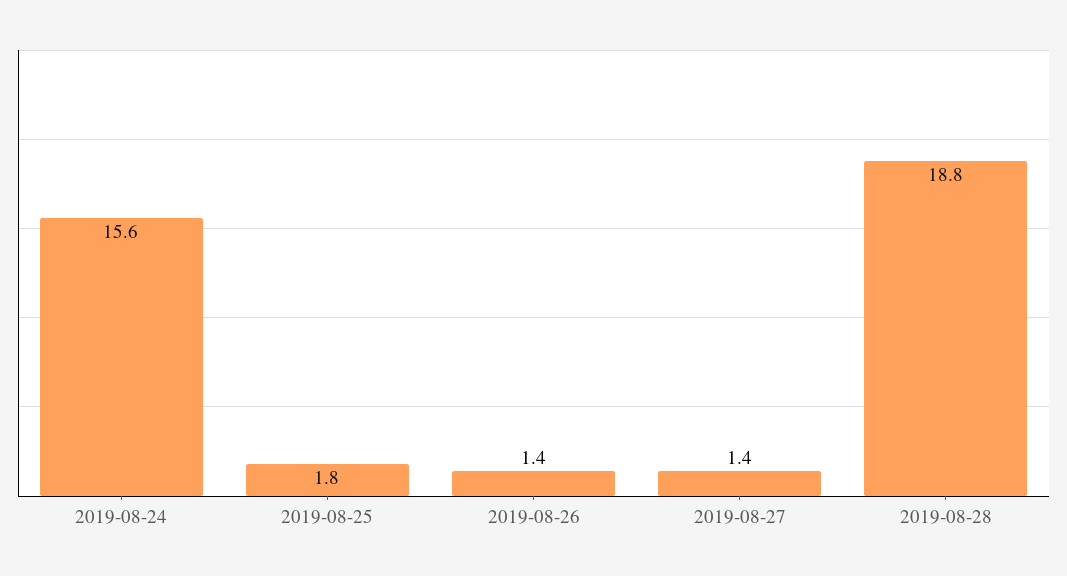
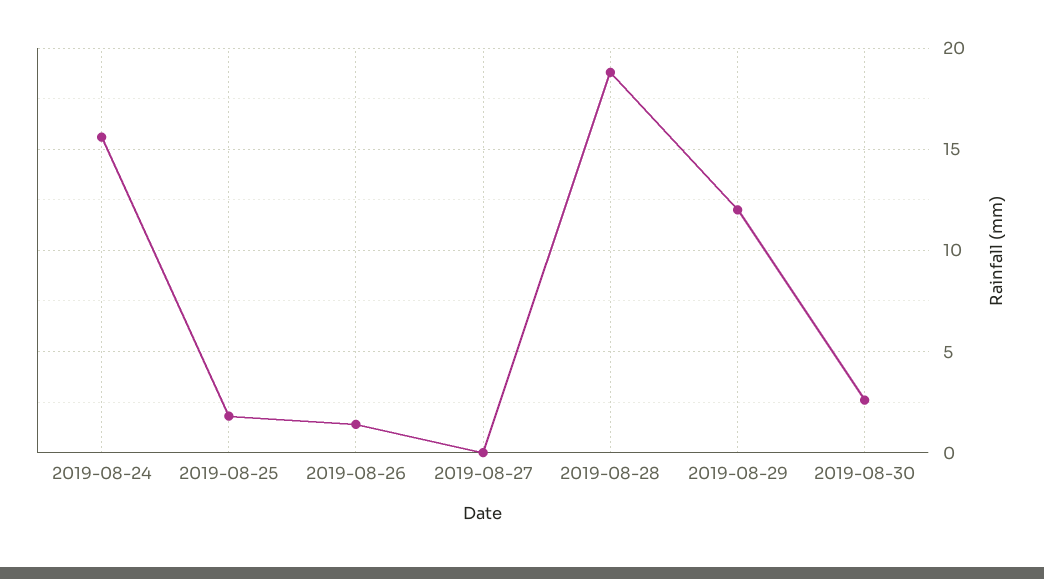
2019-08-27: 1.4 -> 0
2019-08-29: none -> 12
2019-08-30: none -> 2.5

